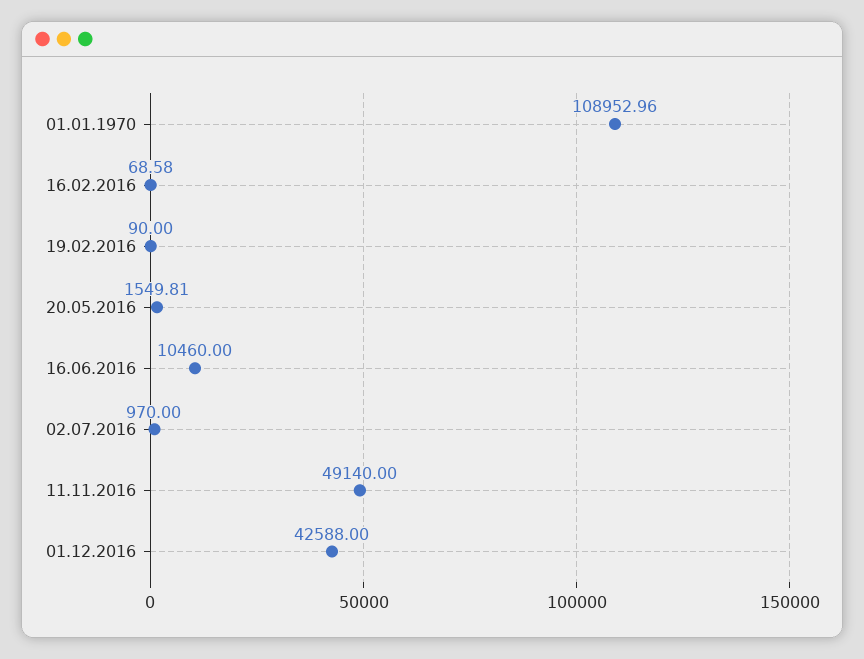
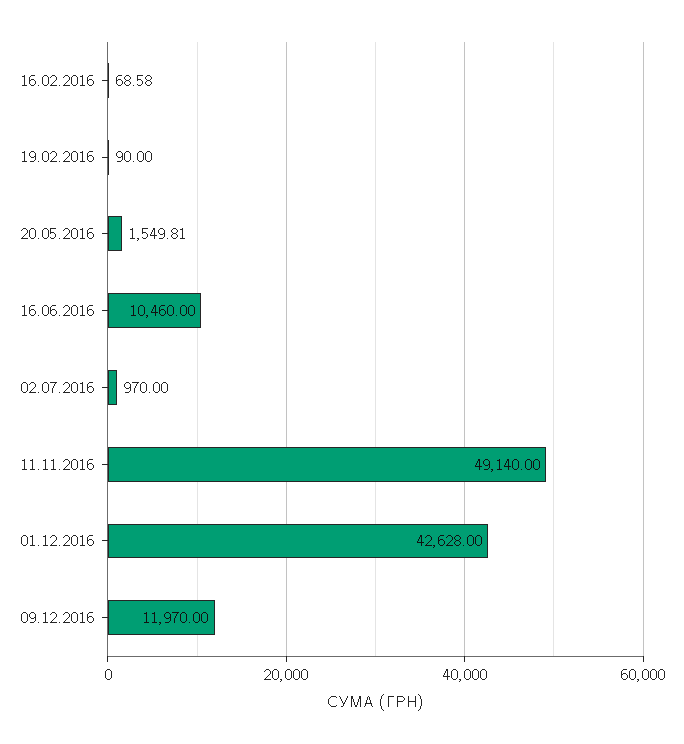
01.01.1970: 108952.96 -> none
01.12.2016: 42588 -> 42628
09.12.2016: none -> 11970

